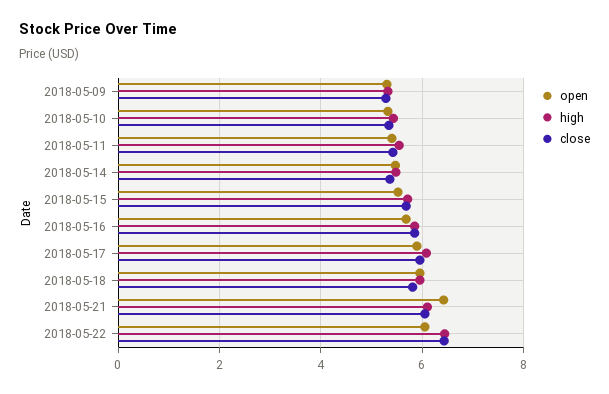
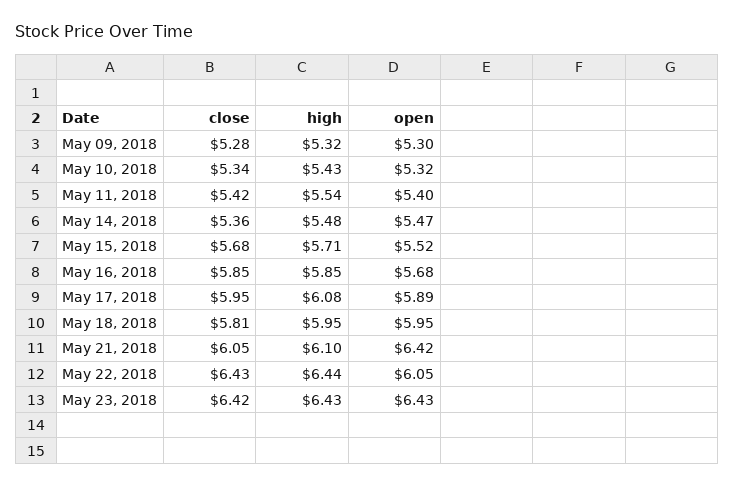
close, May 23, 2018: none -> 6.42
high, May 23, 2018: none -> 6.43
open, May 23, 2018: none -> 6.43

